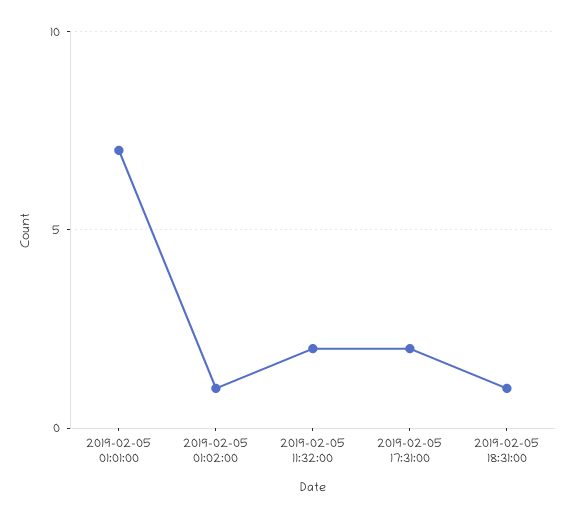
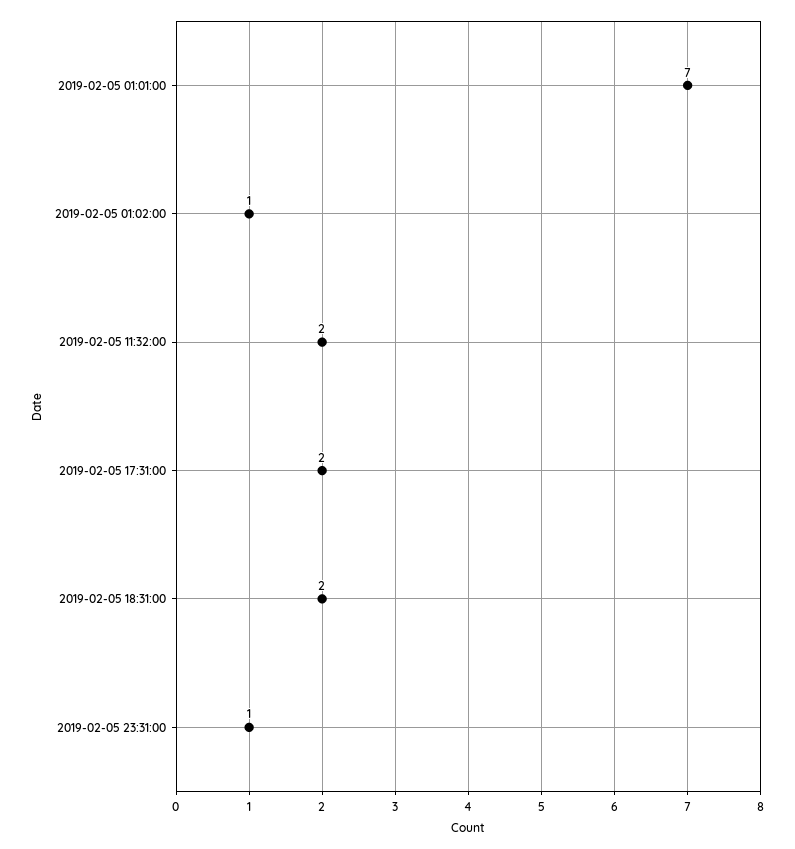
2019-02-05 18:31:00: 1 -> 2
2019-02-05 23:31:00: none -> 1

